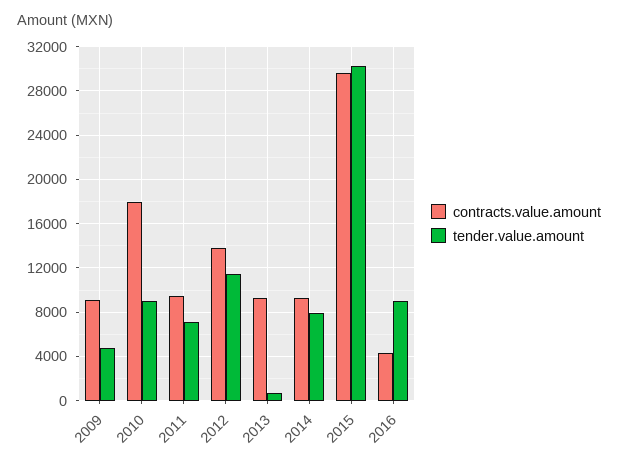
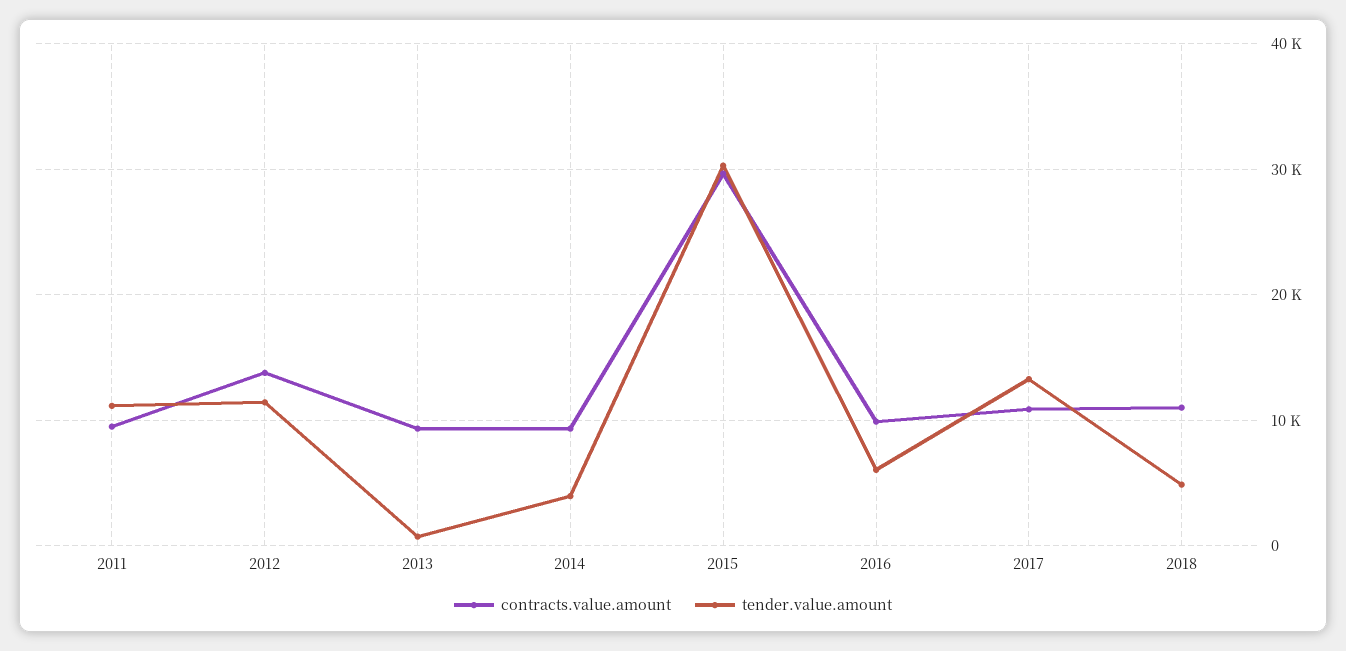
contracts.value.amount, 2009: 9000 -> none
tender.value.amount, 2009: 5000 -> none
contracts.value.amount, 2010: 18000 -> none
tender.value.amount, 2010: 9000 -> none
tender.value.amount, 2011: 7000 -> 11000
tender.value.amount, 2014: 8000 -> 4000
contracts.value.amount, 2016: 4000 -> 10000
tender.value.amount, 2016: 9000 -> 6000
contracts.value.amount, 2017: none -> 11000
tender.value.amount, 2017: none -> 13000
contracts.value.amount, 2018: none -> 11000
tender.value.amount, 2018: none -> 5000

